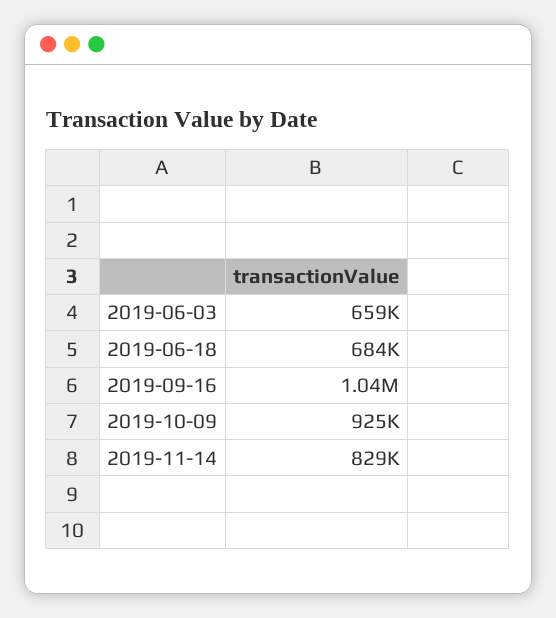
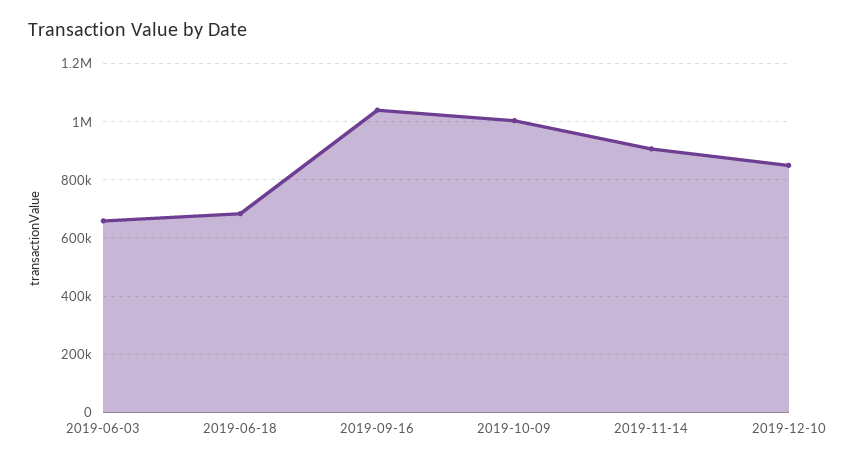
2019-10-09: 925000 -> 1000000
2019-11-14: 829000 -> 900000
2019-12-10: none -> 850000

